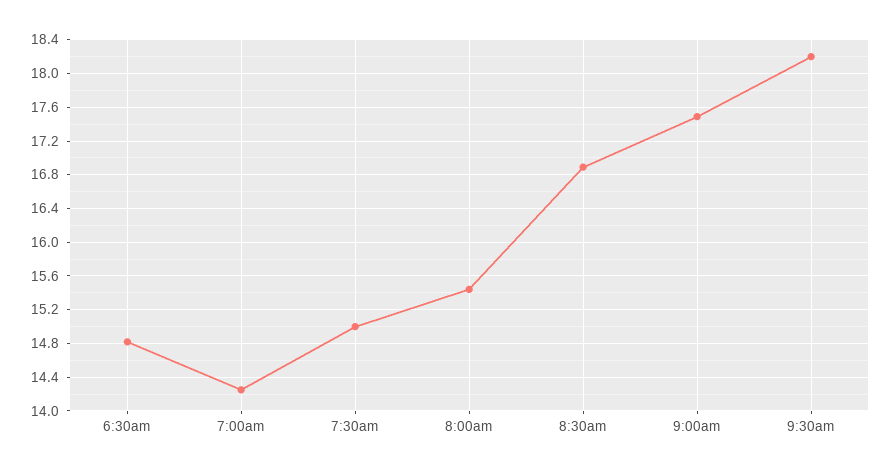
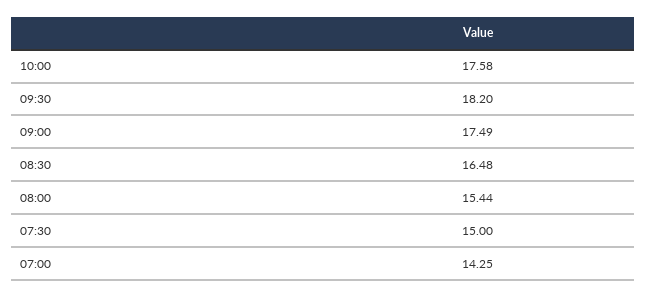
6:30am: 14.8 -> none
8:30am: 16.9 -> 16.48
10:00: none -> 17.58

